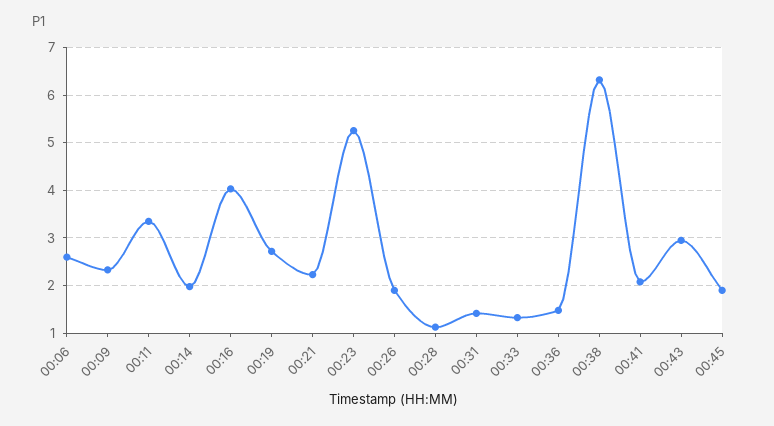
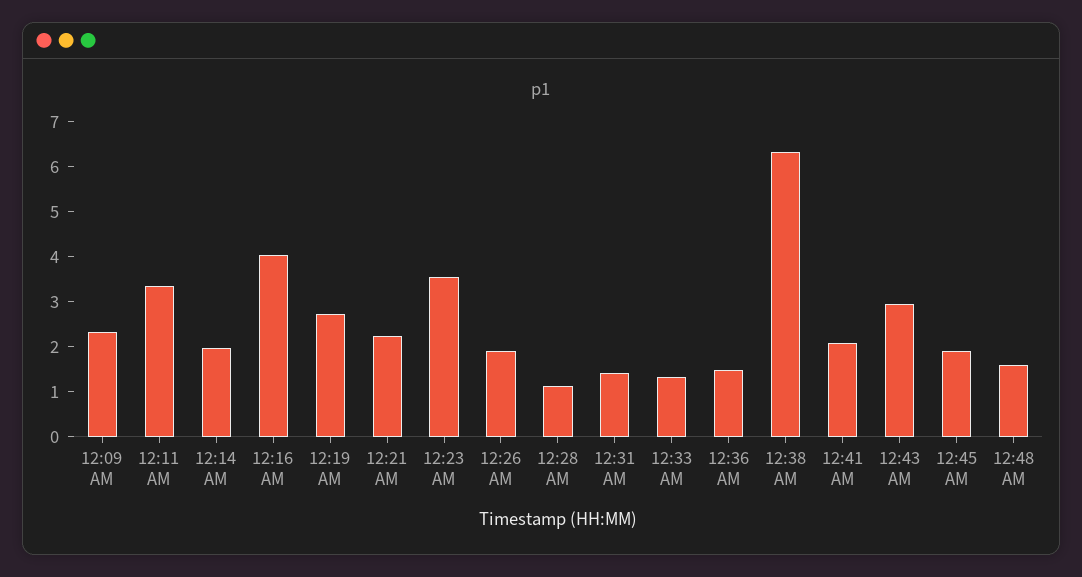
00:06: 2.6 -> none
00:23: 5.2 -> 3.6
12:48 AM: none -> 1.6

